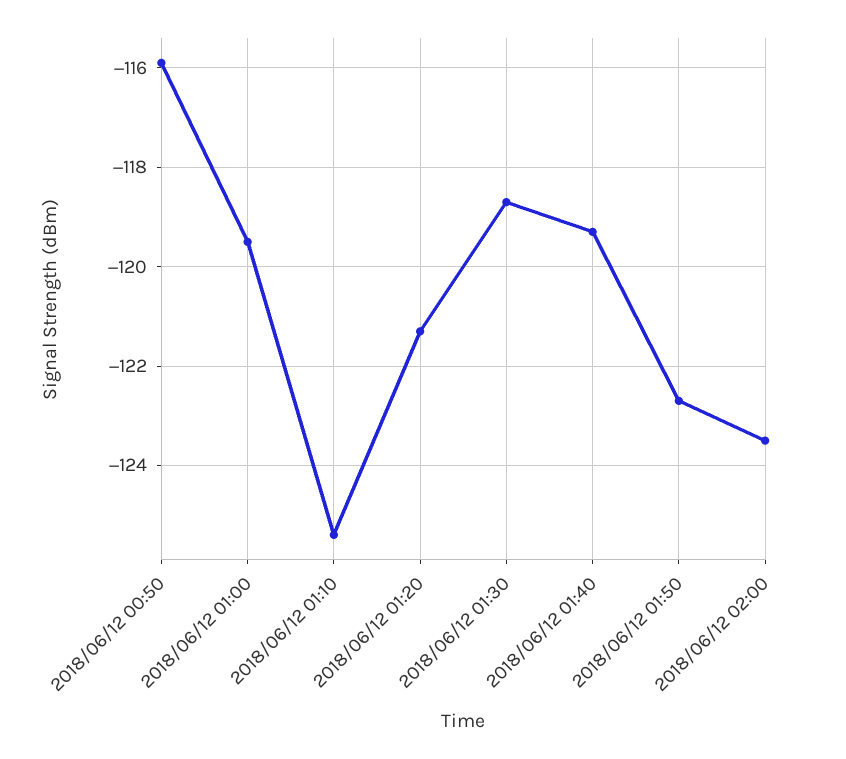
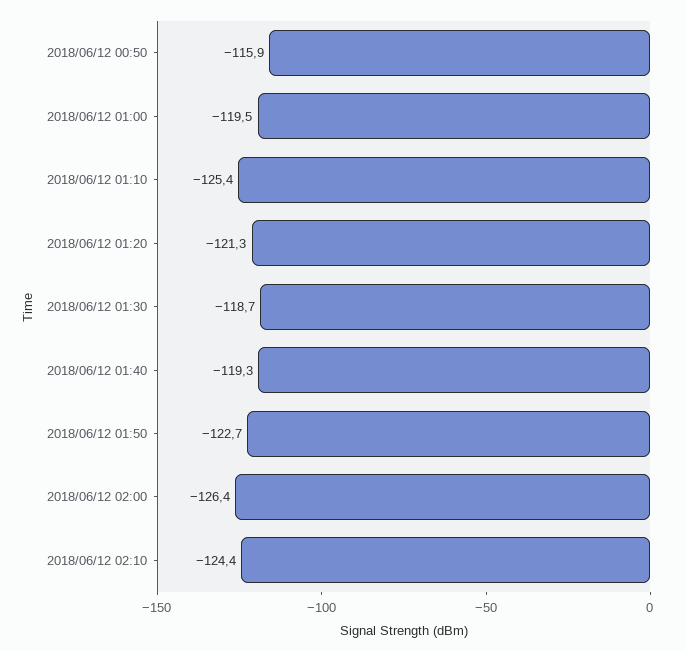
2018/06/12 02:00: -123.5 -> -126.4
2018/06/12 02:10: none -> -124.4

